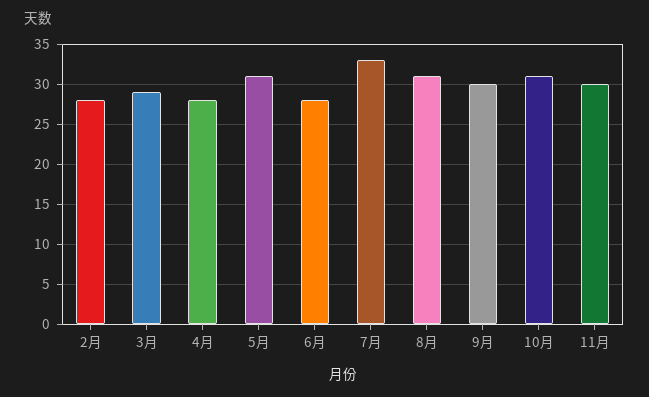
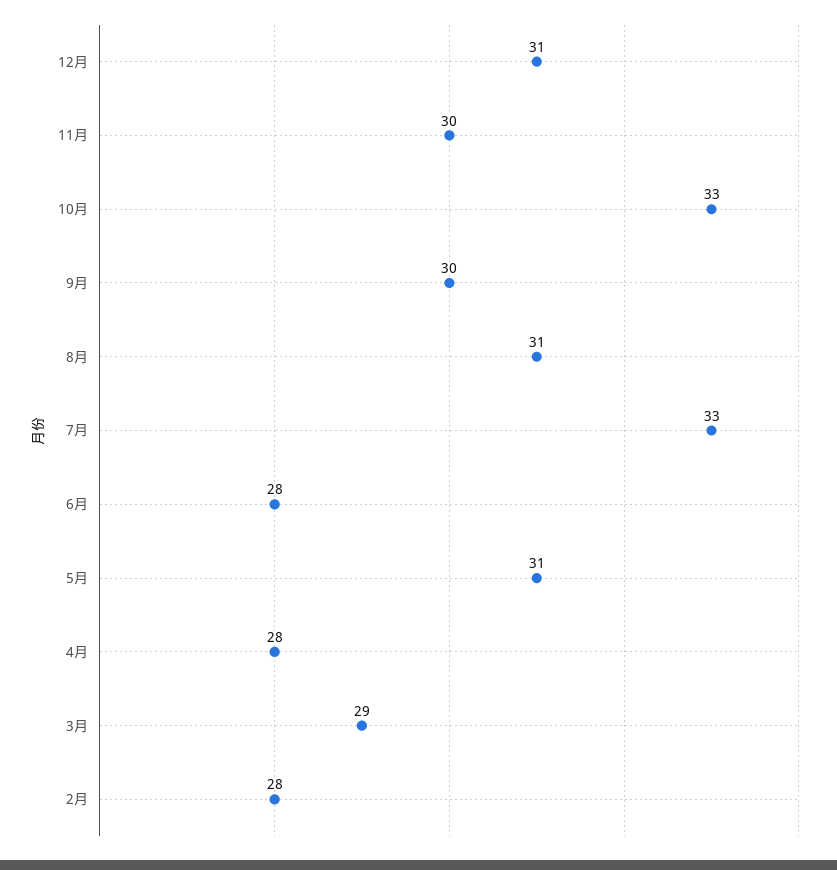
10月: 31 -> 33
12月: none -> 31

